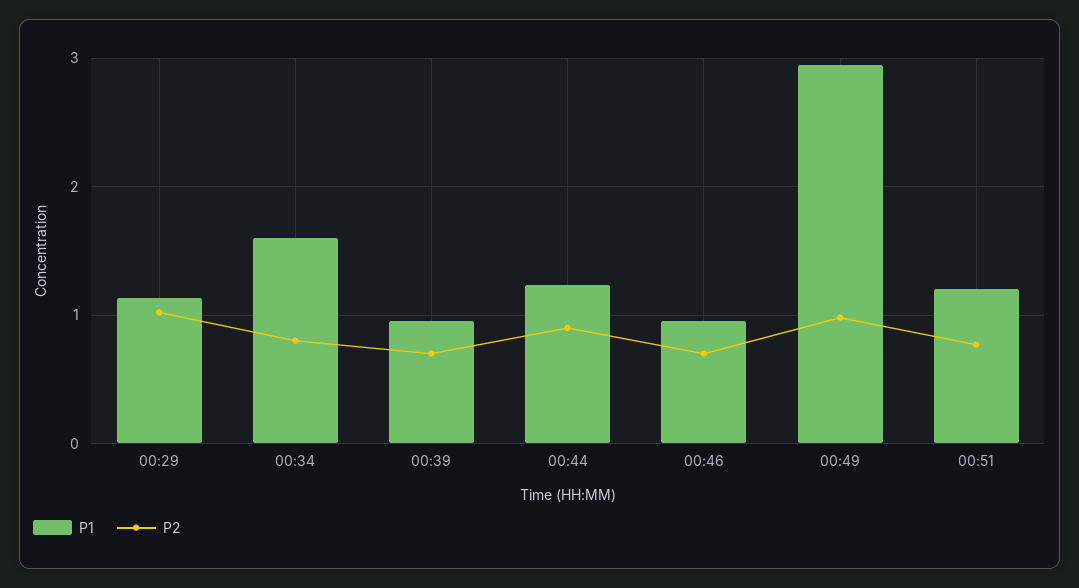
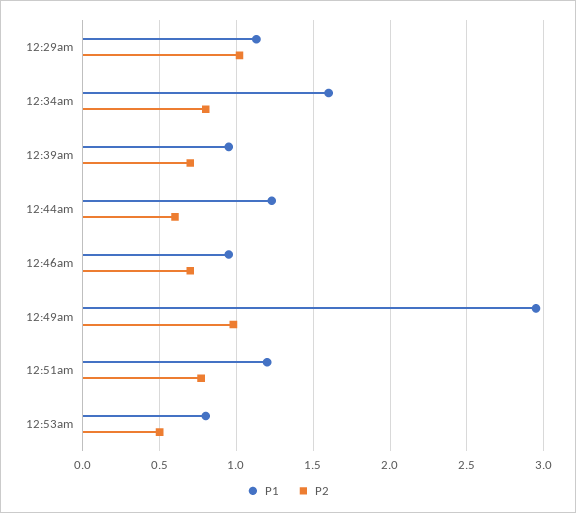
P2, 00:44: 0.9 -> 0.6
P1, 12:53am: none -> 0.8
P2, 12:53am: none -> 0.5

